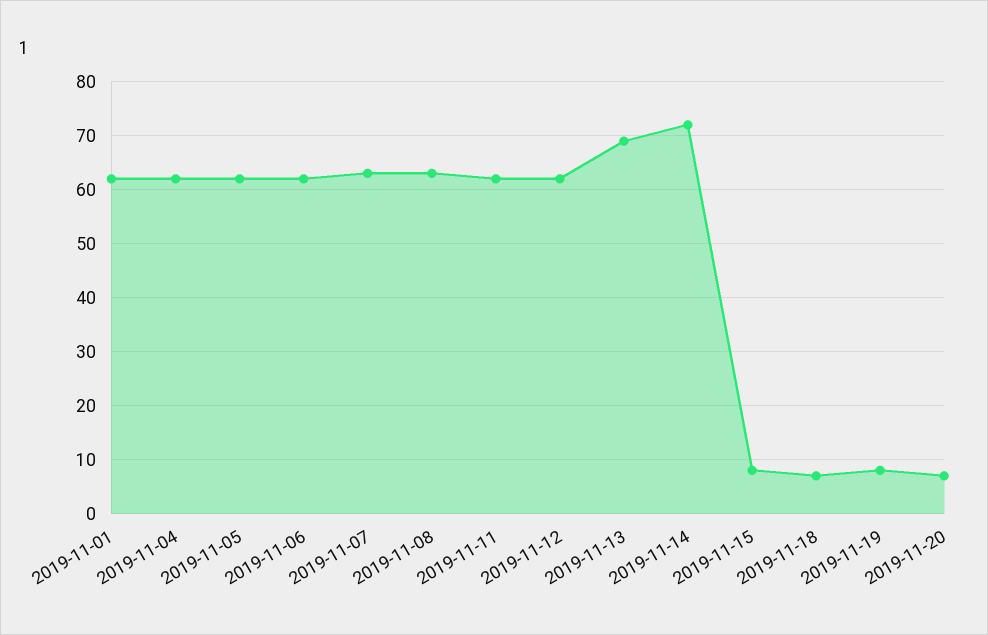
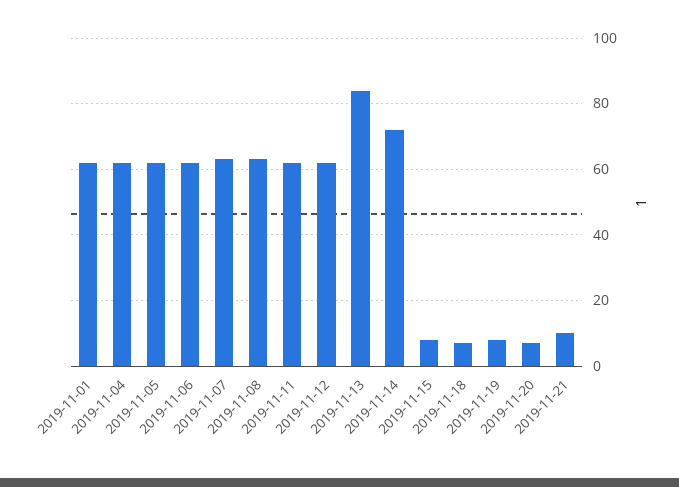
2019-11-13: 70 -> 85
2019-11-21: none -> 10

